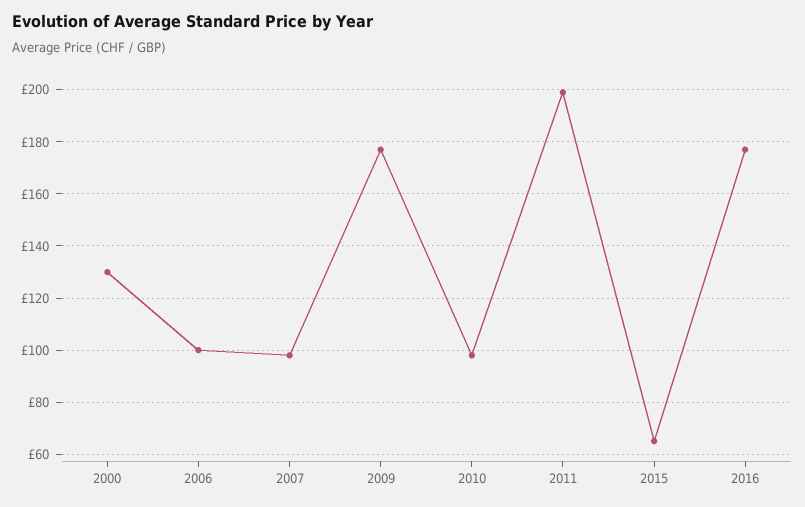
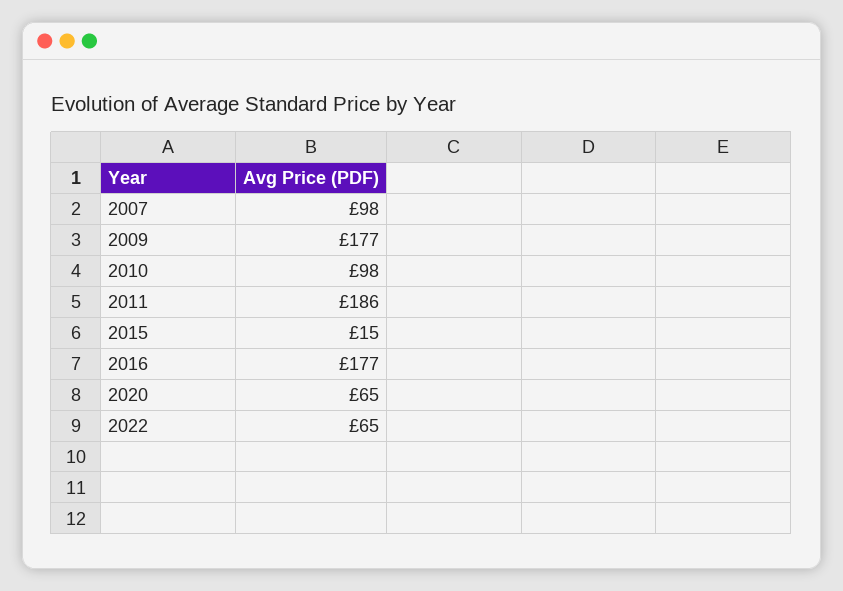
2000: 130 -> none
2006: 100 -> none
2011: 200 -> 186
2015: 65 -> 15
2020: none -> 65
2022: none -> 65

